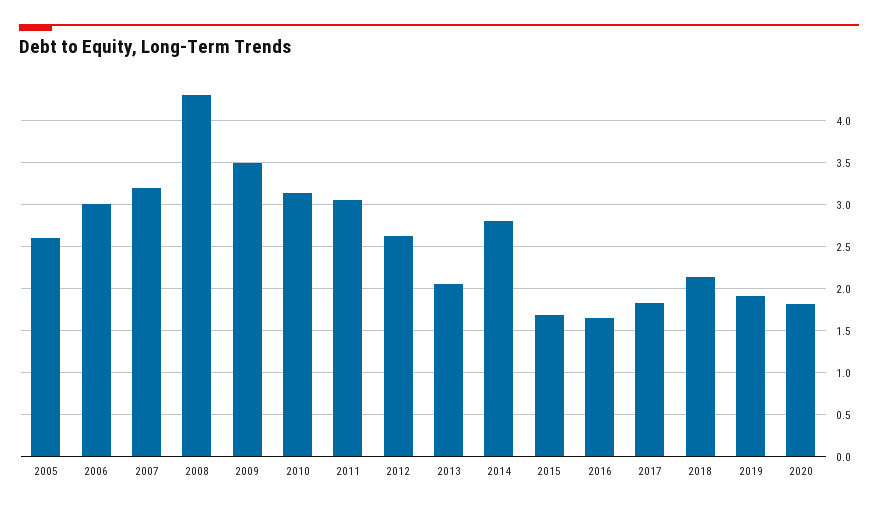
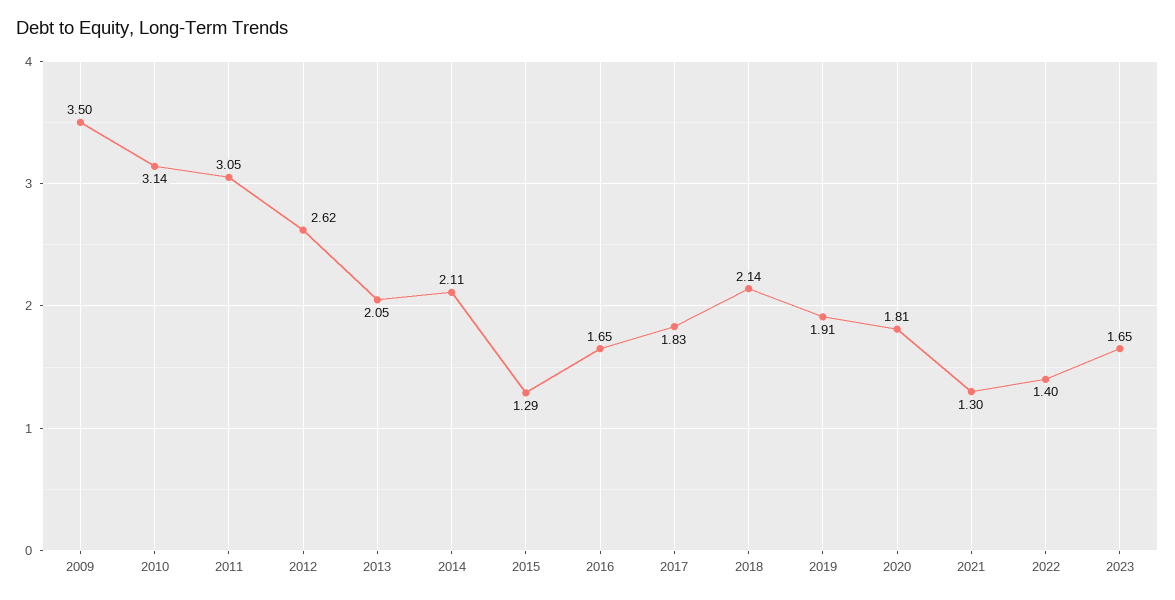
2005: 2.6 -> none
2006: 3 -> none
2007: 3.2 -> none
2008: 4.3 -> none
2014: 2.8 -> 2.11
2015: 1.7 -> 1.29
2021: none -> 1.3
2022: none -> 1.4
2023: none -> 1.65

